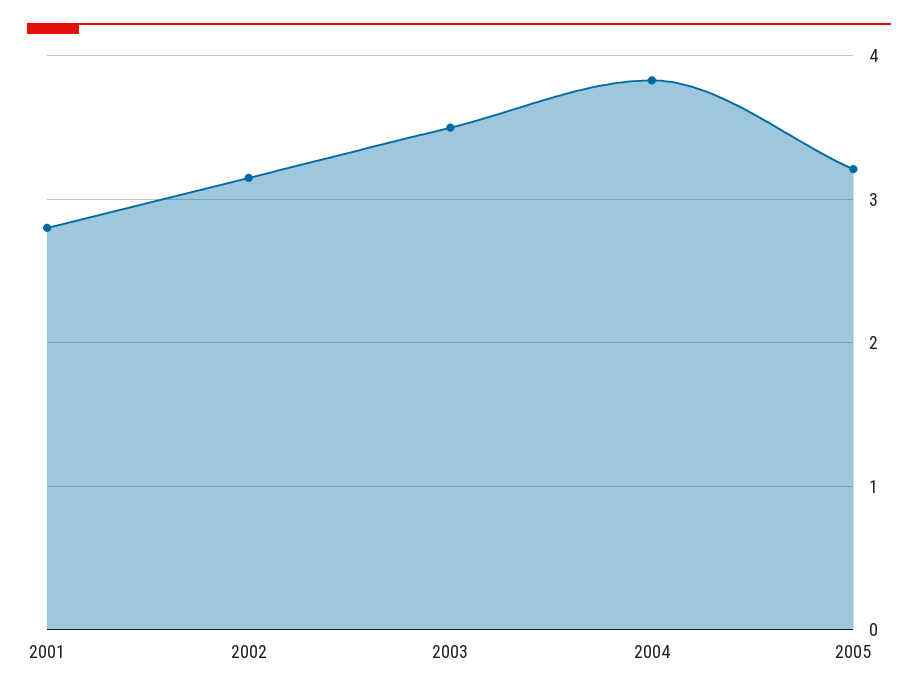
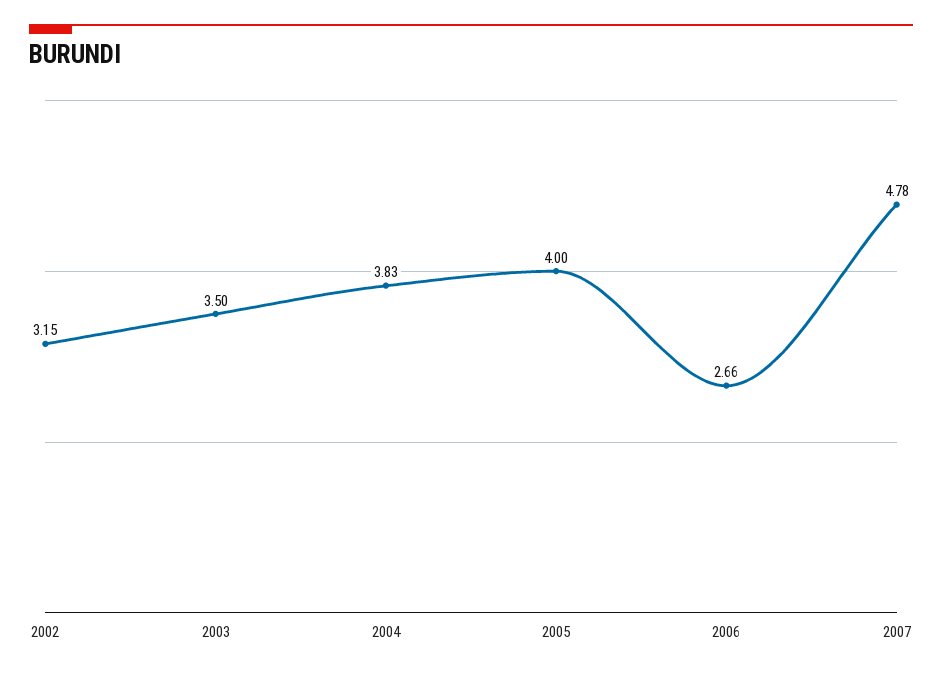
2001: 2.8 -> none
2005: 3.2 -> 4
2006: none -> 2.66
2007: none -> 4.78

